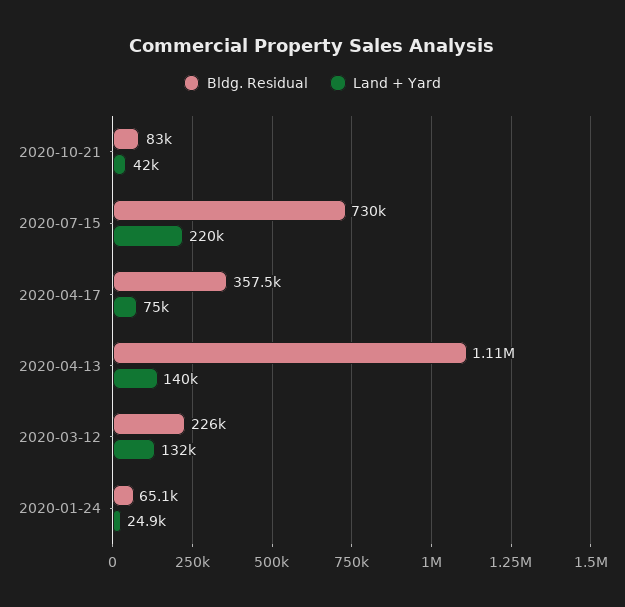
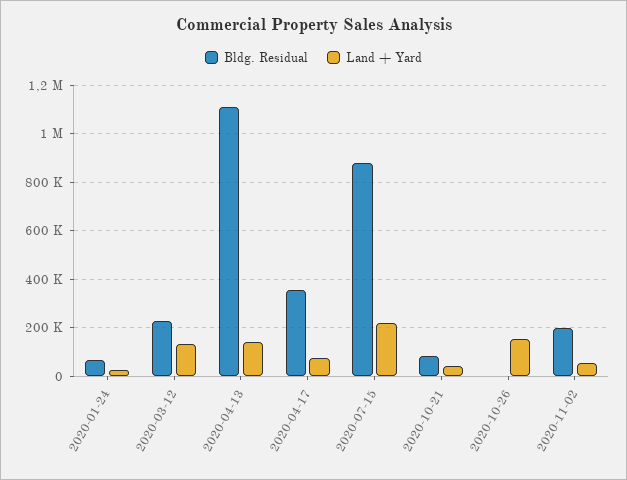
Bldg. Residual, 2020-07-15: 730000 -> 875000
Bldg. Residual, 2020-10-26: none -> 0
Land + Yard, 2020-10-26: none -> 150000
Bldg. Residual, 2020-11-02: none -> 200000
Land + Yard, 2020-11-02: none -> 50000

